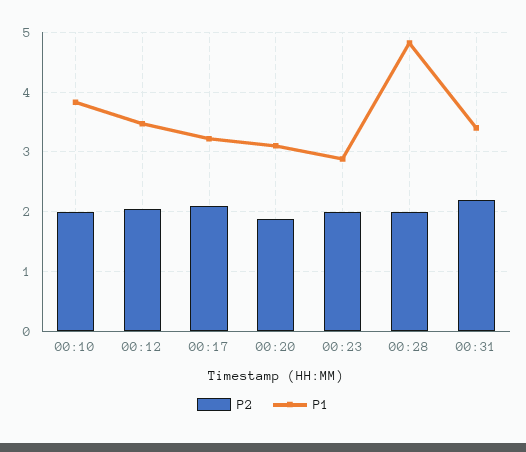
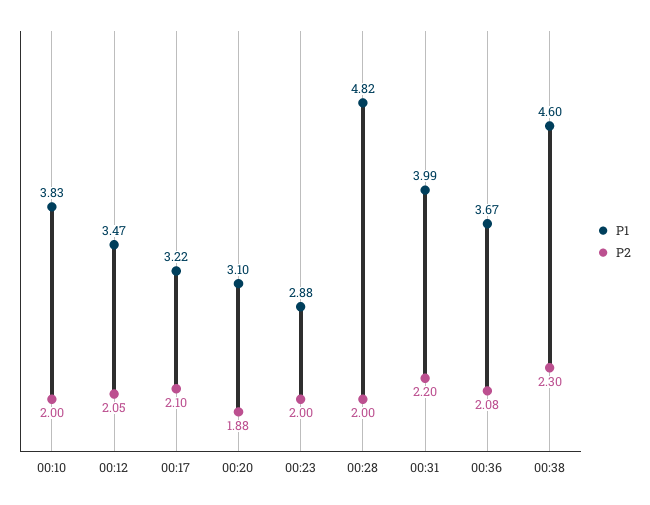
P1, 00:31: 3.4 -> 3.99
P1, 00:36: none -> 3.67
P2, 00:36: none -> 2.08
P1, 00:38: none -> 4.6
P2, 00:38: none -> 2.3

